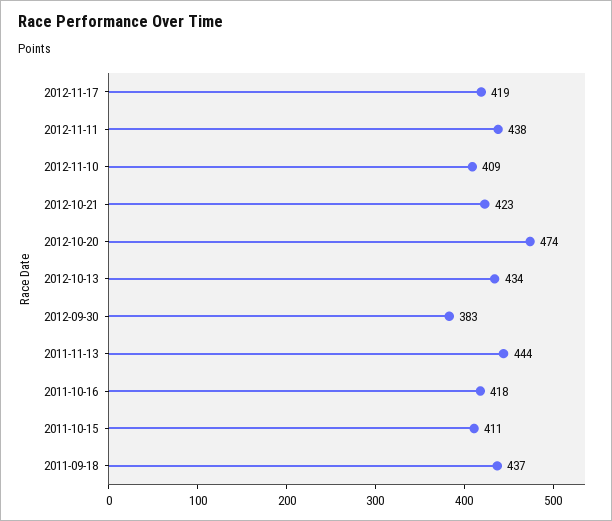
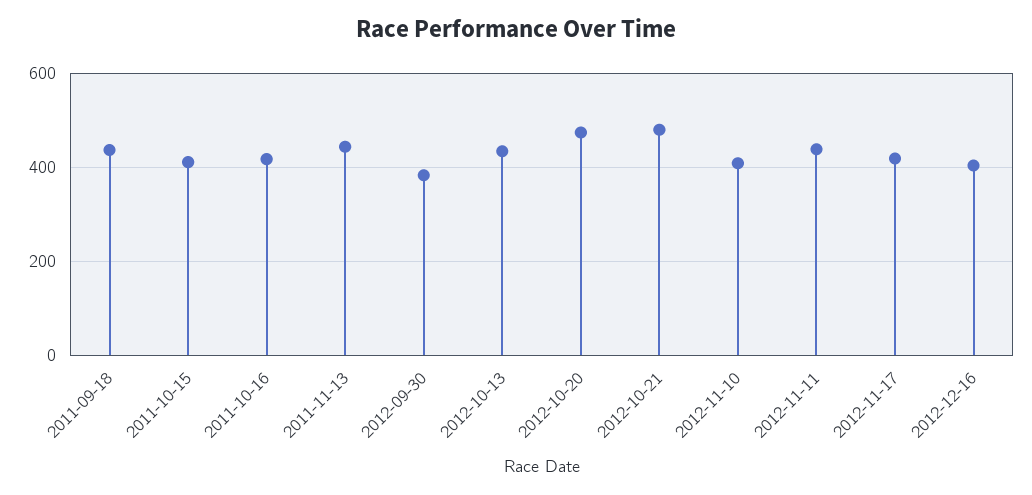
2012-10-21: 423 -> 480
2012-12-16: none -> 400

